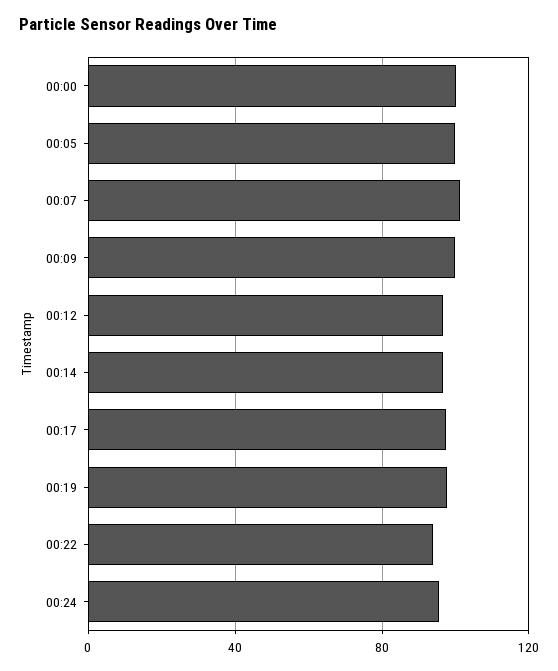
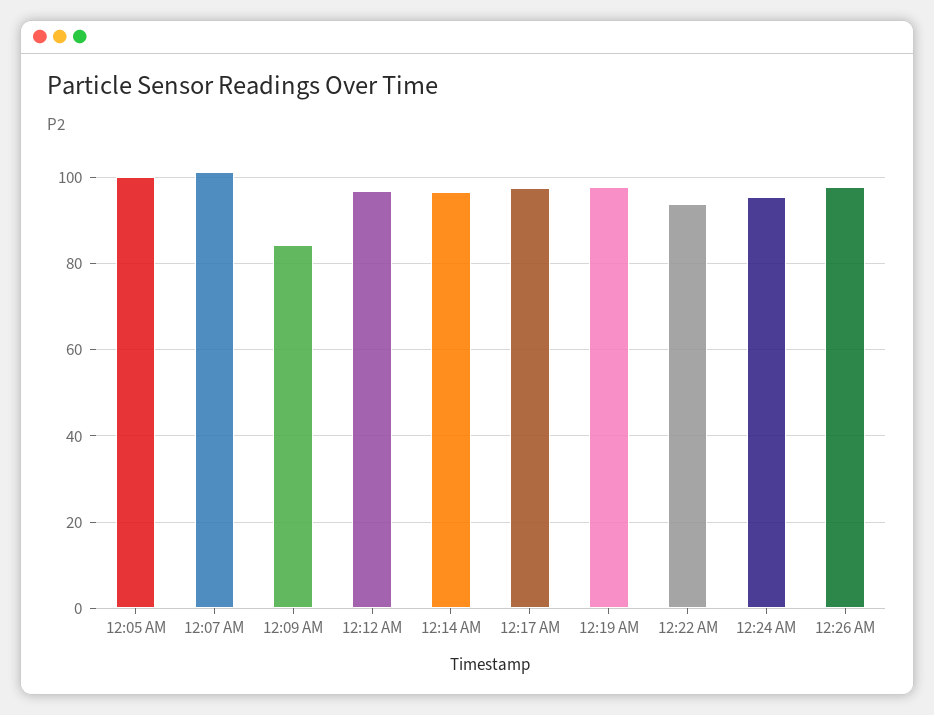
00:00: 100 -> none
00:09: 100 -> 84
12:26 AM: none -> 98

